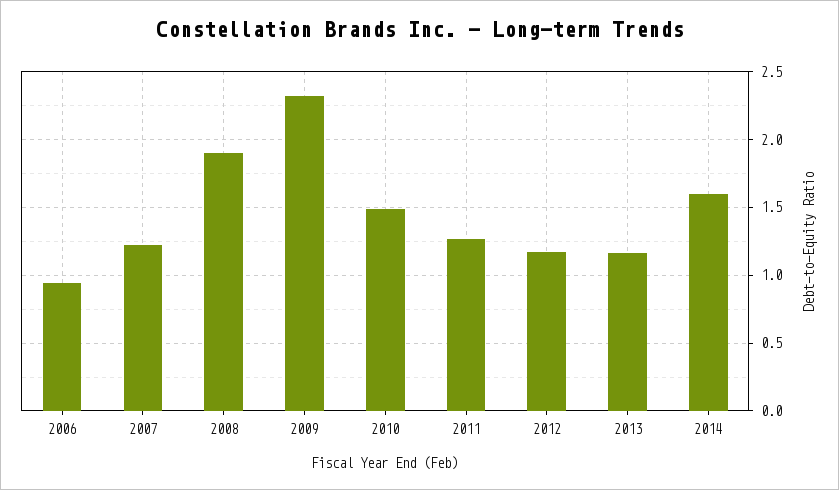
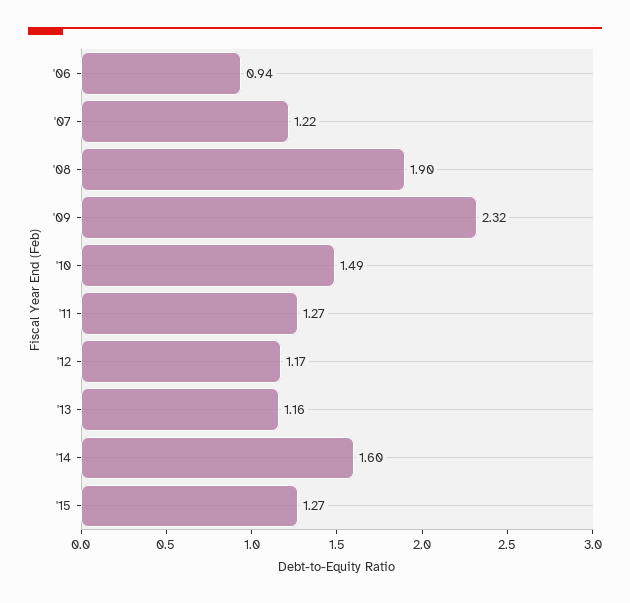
'15: none -> 1.27

